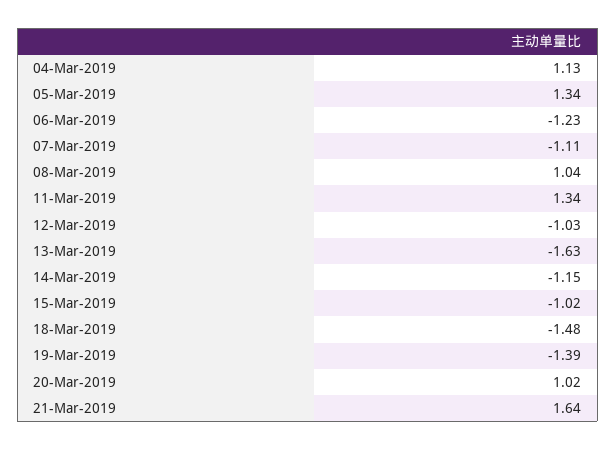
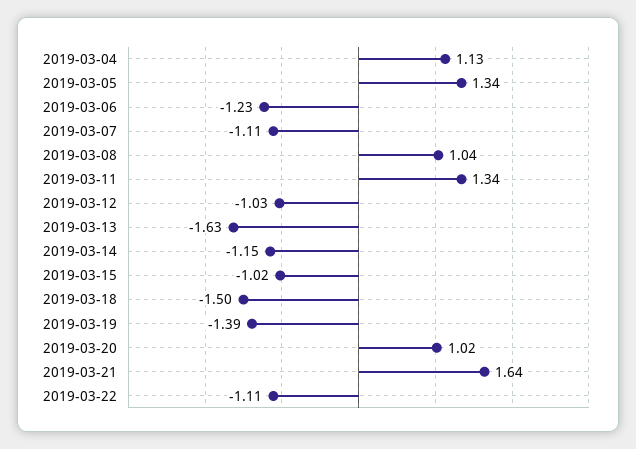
18-Mar-2019: -1.48 -> -1.5
2019-03-22: none -> -1.11

